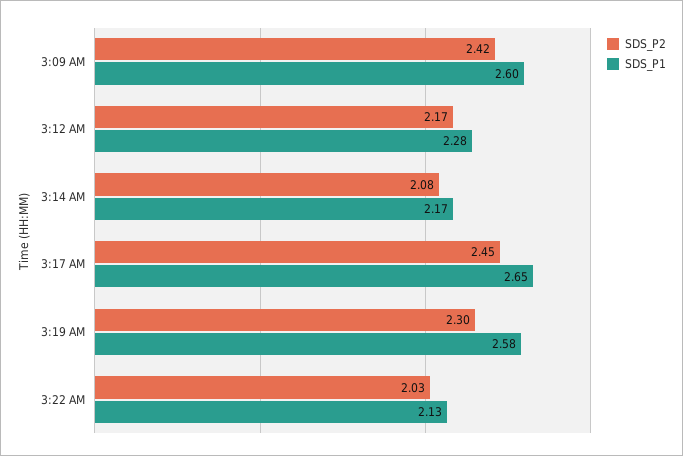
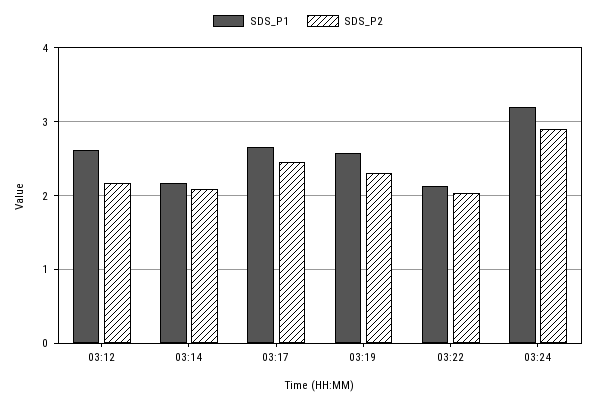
SDS_P2, 3:09 AM: 2.42 -> none
SDS_P1, 3:09 AM: 2.6 -> none
SDS_P1, 3:12 AM: 2.28 -> 2.6
SDS_P1, 03:24: none -> 3.2
SDS_P2, 03:24: none -> 2.9

